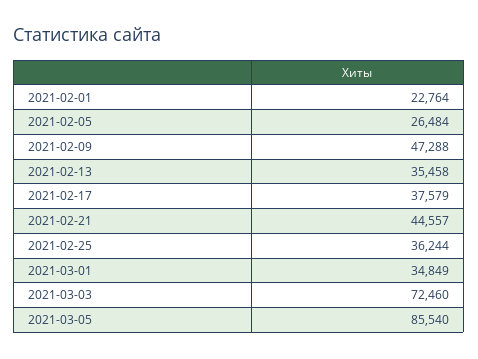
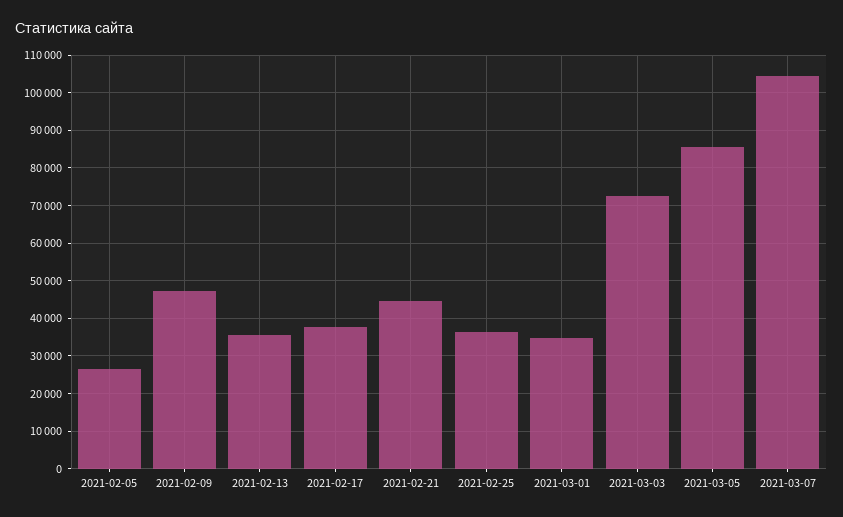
2021-02-01: 22764 -> none
2021-03-07: none -> 104000

